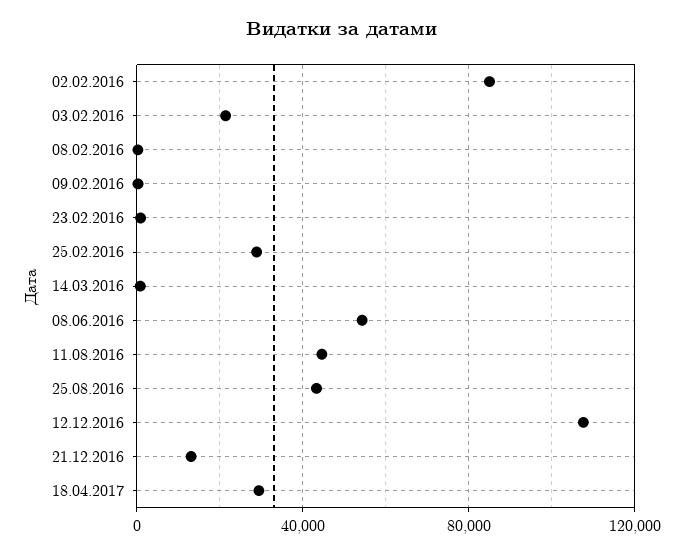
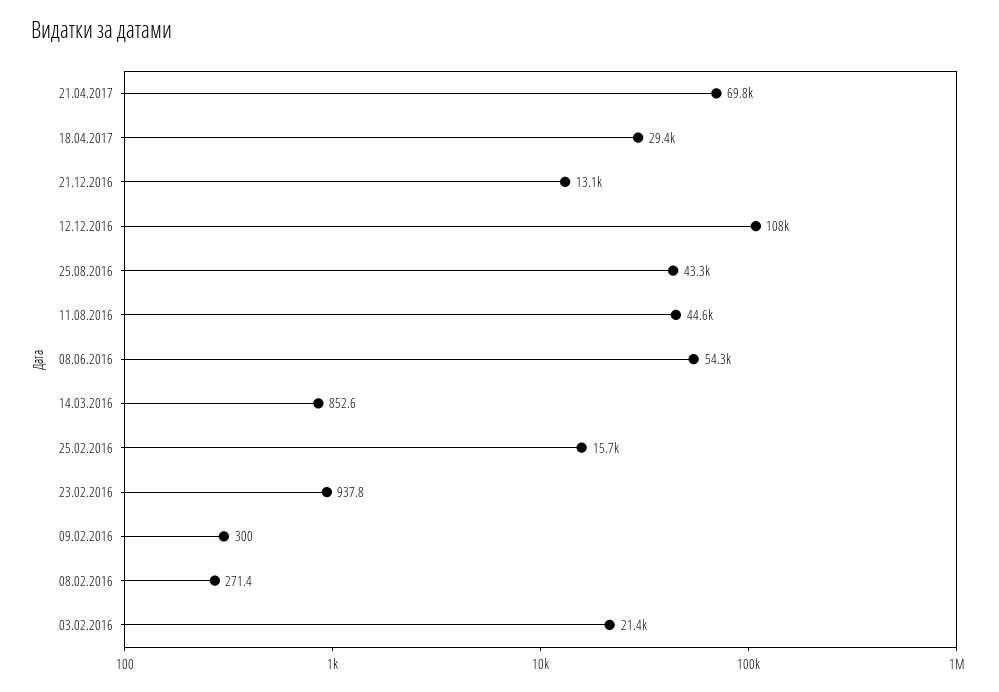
02.02.2016: 85000 -> none
25.02.2016: 30000 -> 15700
21.04.2017: none -> 69800

